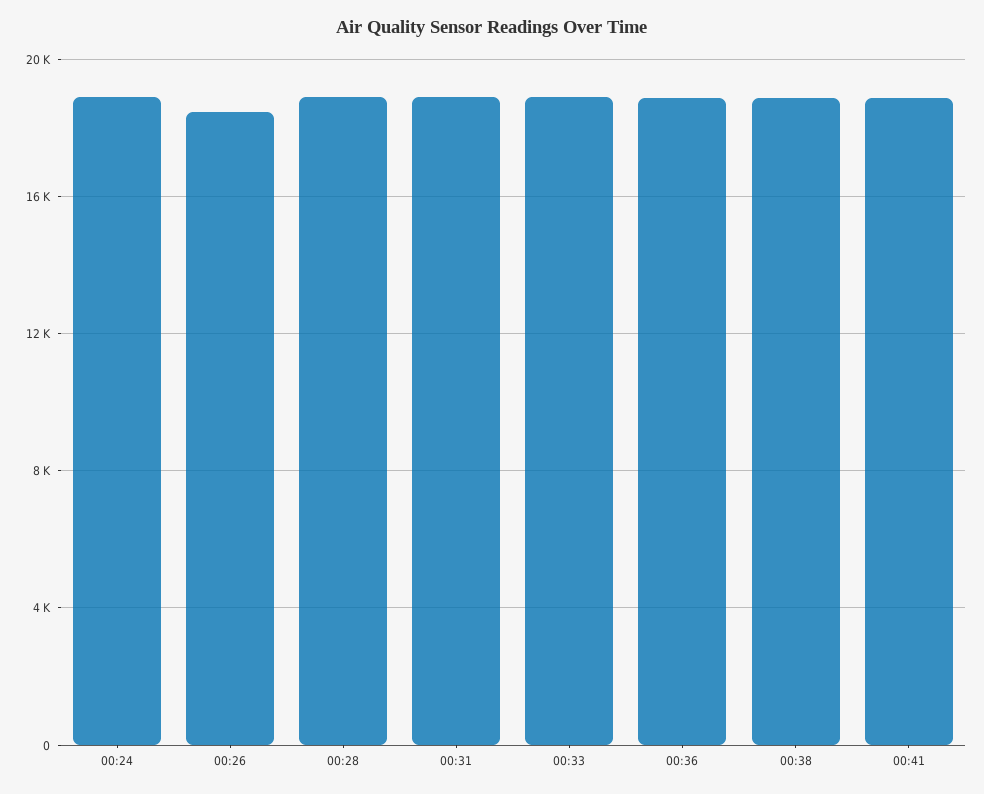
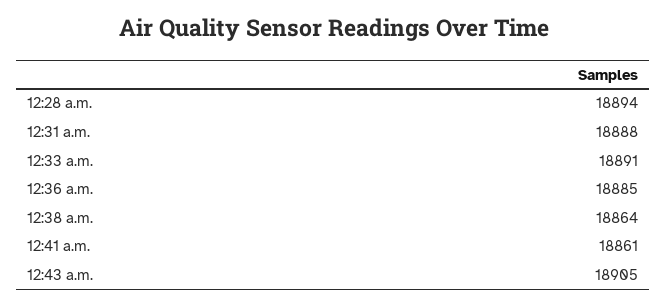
00:24: 19000 -> none
00:26: 18500 -> none
12:43 a.m.: none -> 18905

